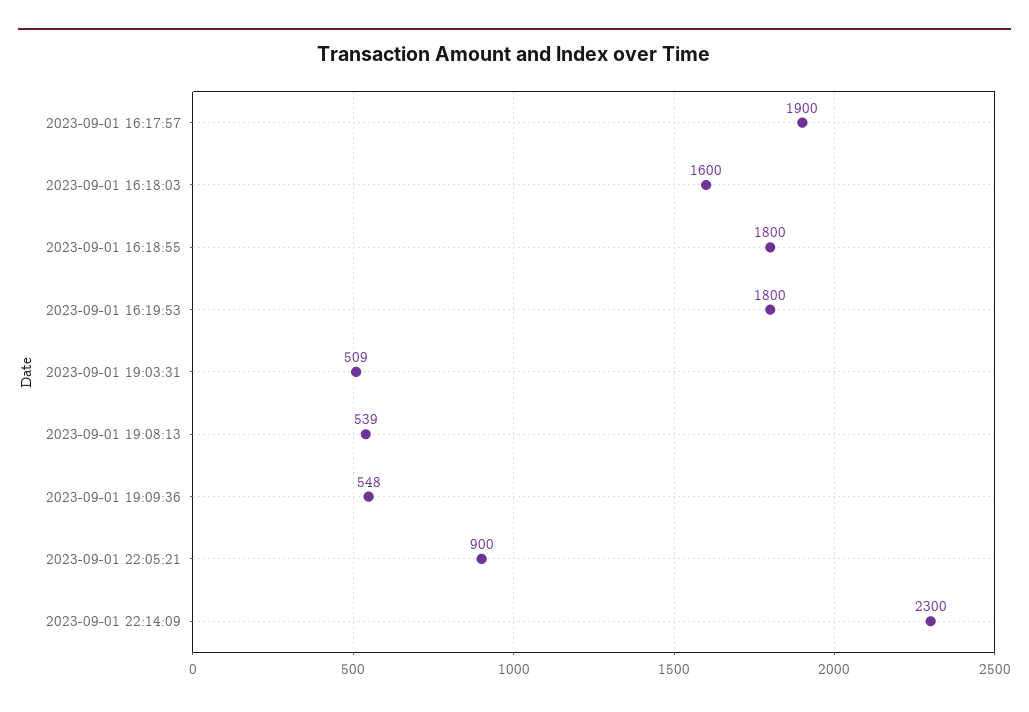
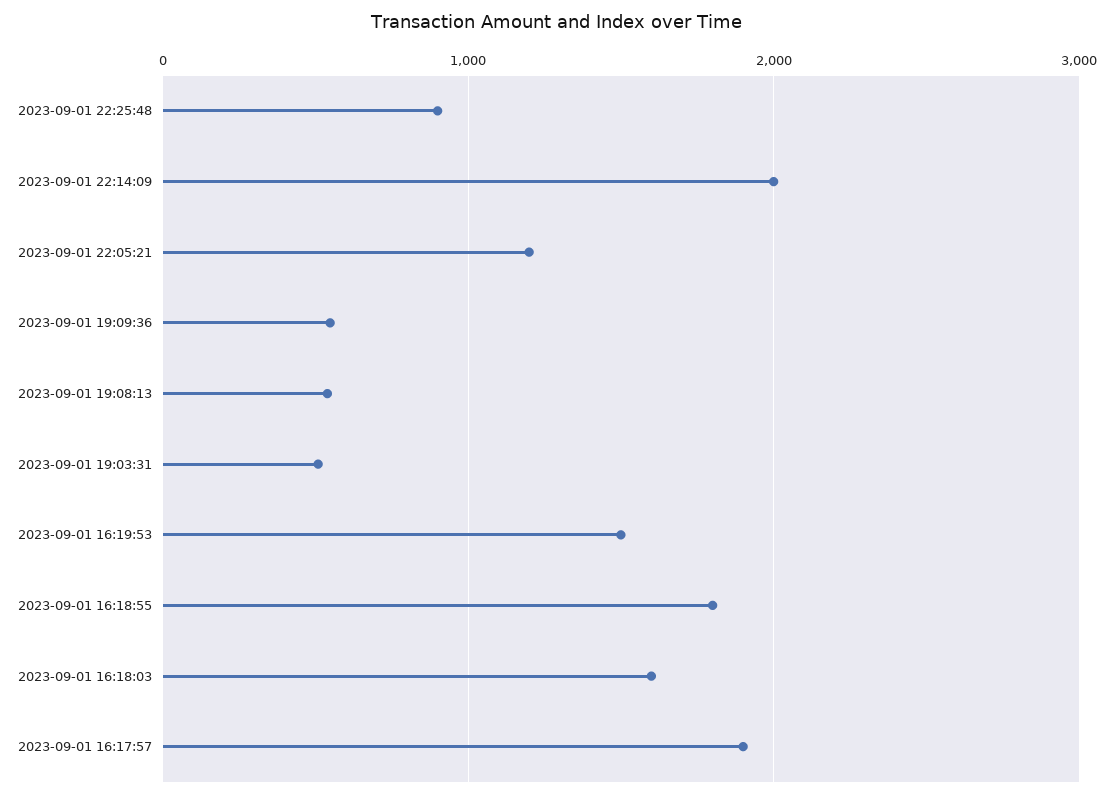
2023-09-01 16:19:53: 1800 -> 1500
2023-09-01 22:05:21: 900 -> 1200
2023-09-01 22:14:09: 2300 -> 2000
2023-09-01 22:25:48: none -> 900

